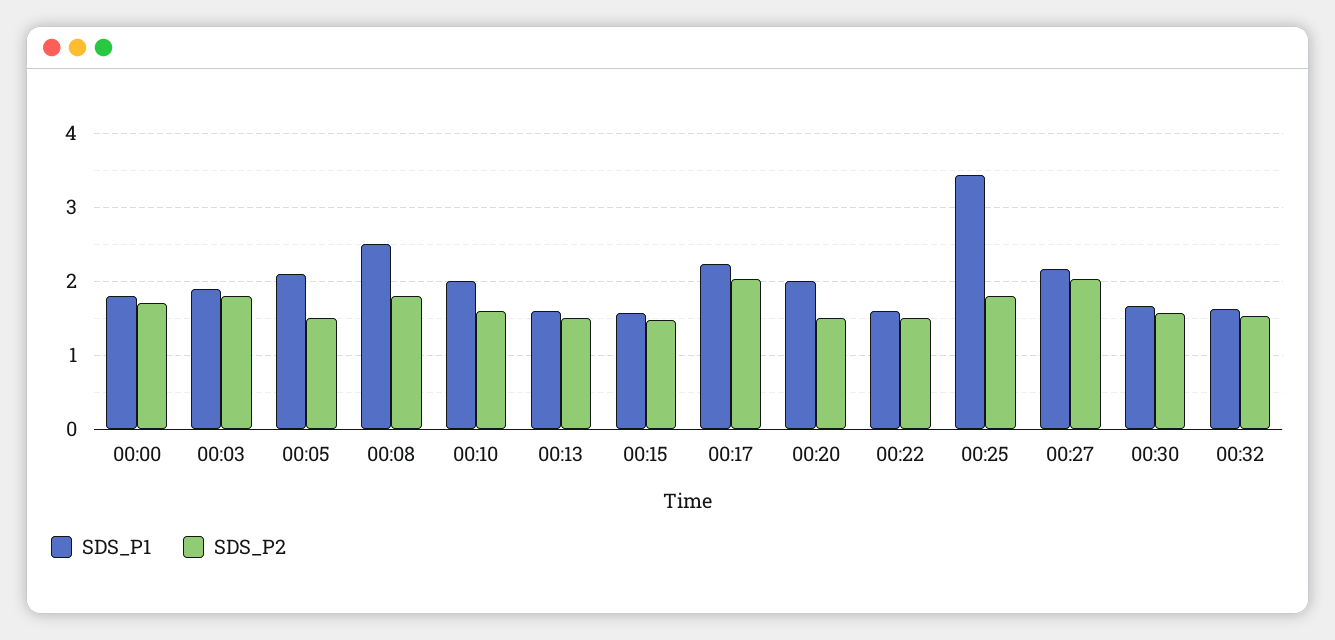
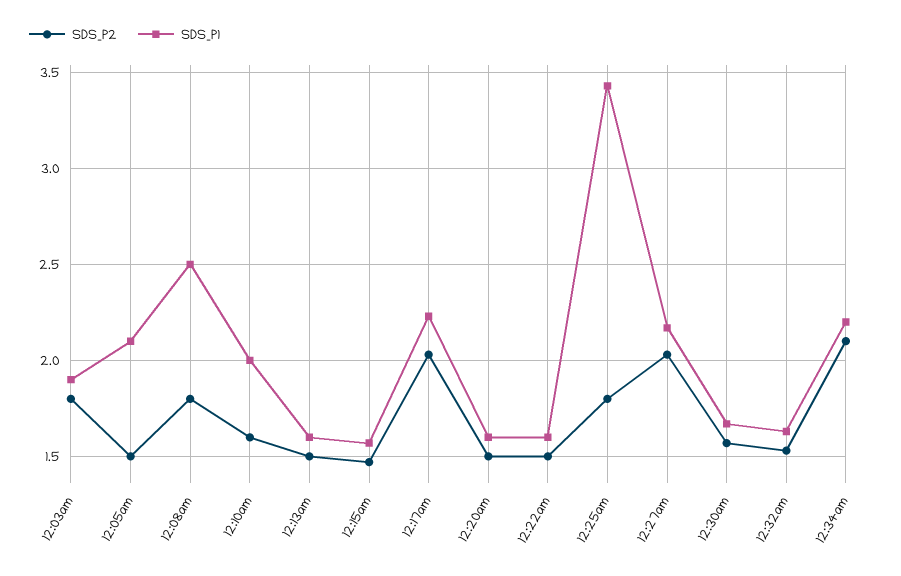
SDS_P1, 00:00: 1.8 -> none
SDS_P2, 00:00: 1.7 -> none
SDS_P1, 00:20: 2 -> 1.6
SDS_P2, 12:34am: none -> 2.1
SDS_P1, 12:34am: none -> 2.2

